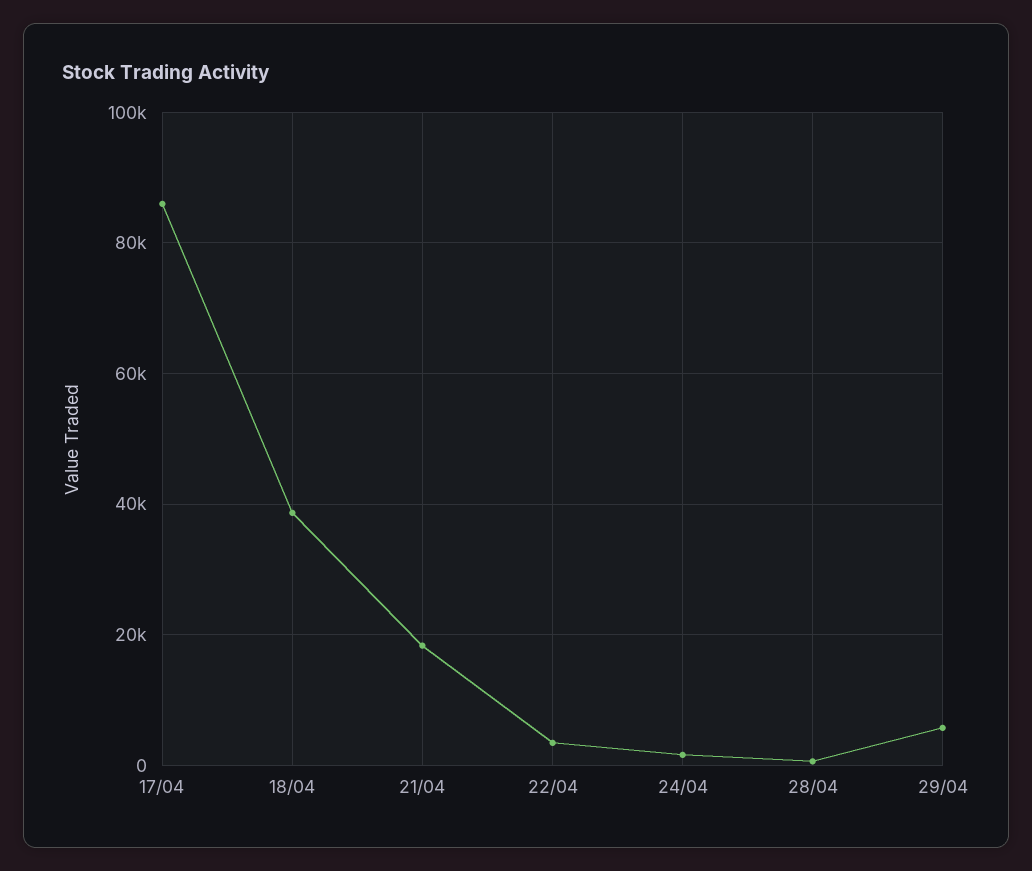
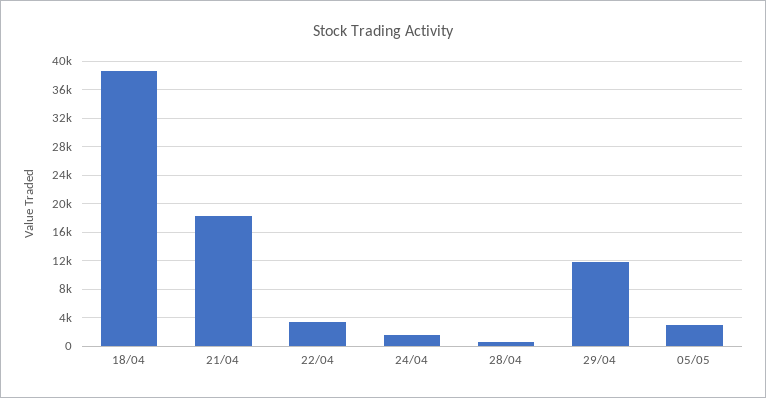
17/04: 86000 -> none
29/04: 6000 -> 12000
05/05: none -> 3000

